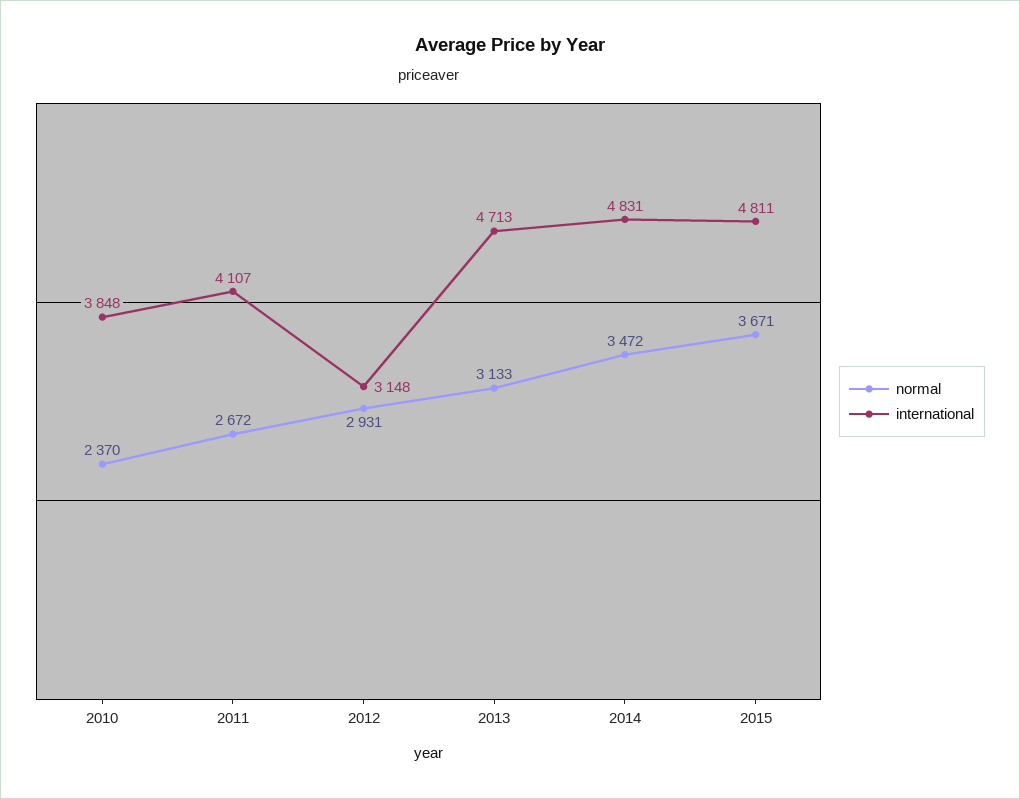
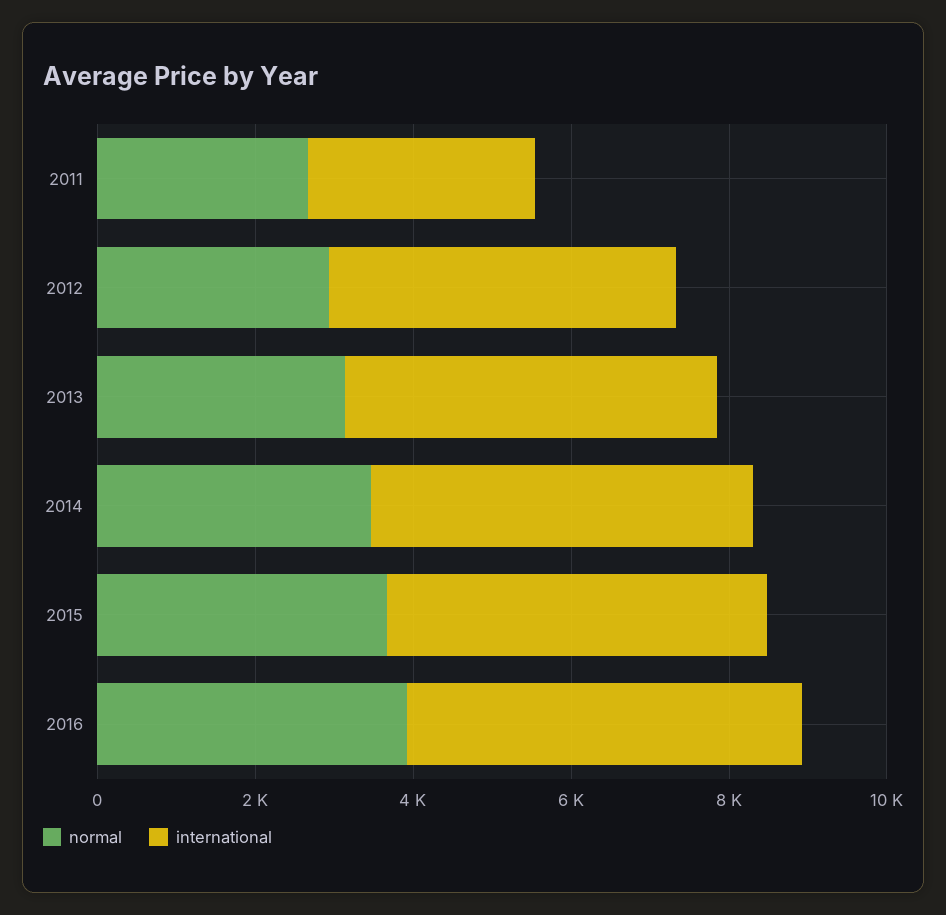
normal, 2010: 2370 -> none
international, 2010: 3848 -> none
international, 2011: 4107 -> 3000
international, 2012: 3148 -> 4500
normal, 2016: none -> 4000
international, 2016: none -> 5000

